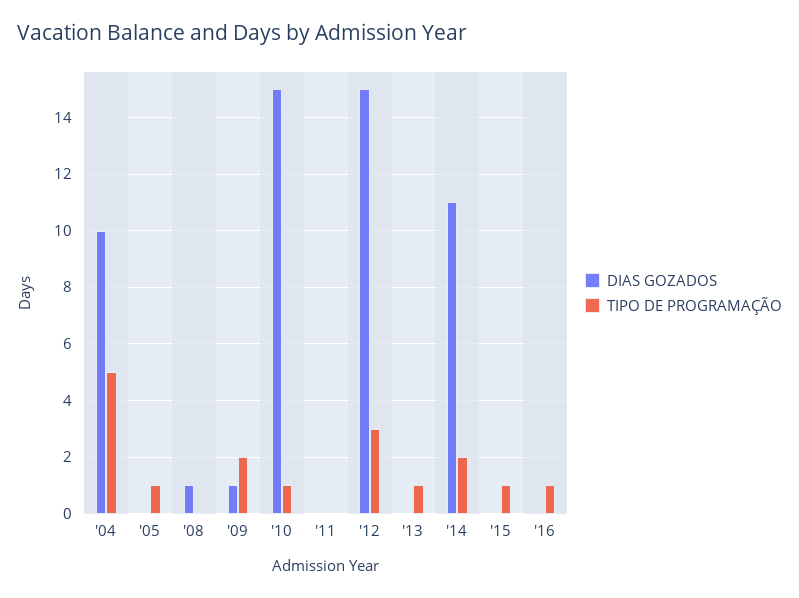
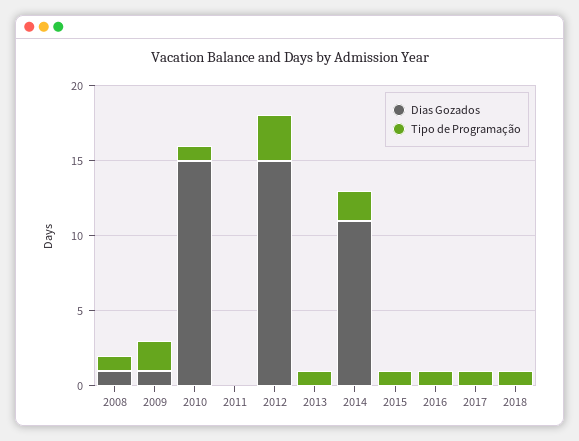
DIAS GOZADOS, '04: 10 -> none
TIPO DE PROGRAMAÇÃO, '04: 5 -> none
DIAS GOZADOS, '05: 0 -> none
TIPO DE PROGRAMAÇÃO, '05: 1 -> none
TIPO DE PROGRAMAÇÃO, '08: 0 -> 1
DIAS GOZADOS, 2017: none -> 0
TIPO DE PROGRAMAÇÃO, 2017: none -> 1
DIAS GOZADOS, 2018: none -> 0
TIPO DE PROGRAMAÇÃO, 2018: none -> 1

